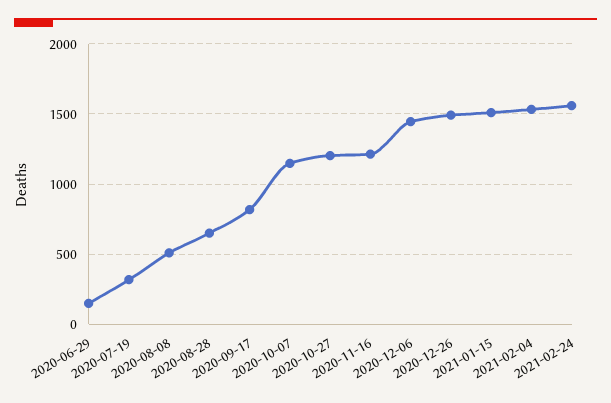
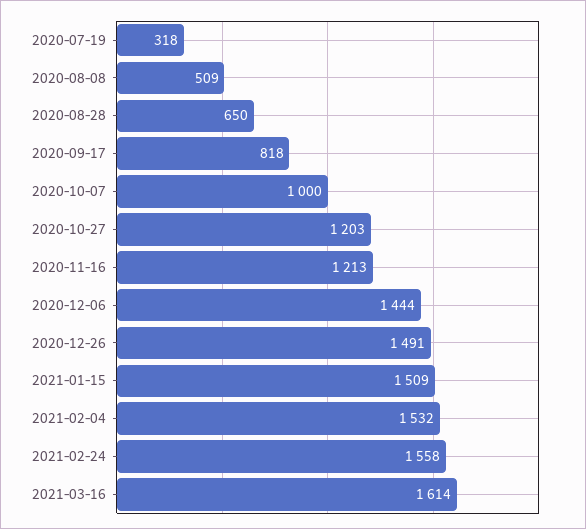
2020-06-29: 150 -> none
2020-10-07: 1150 -> 1000
2021-03-16: none -> 1614

